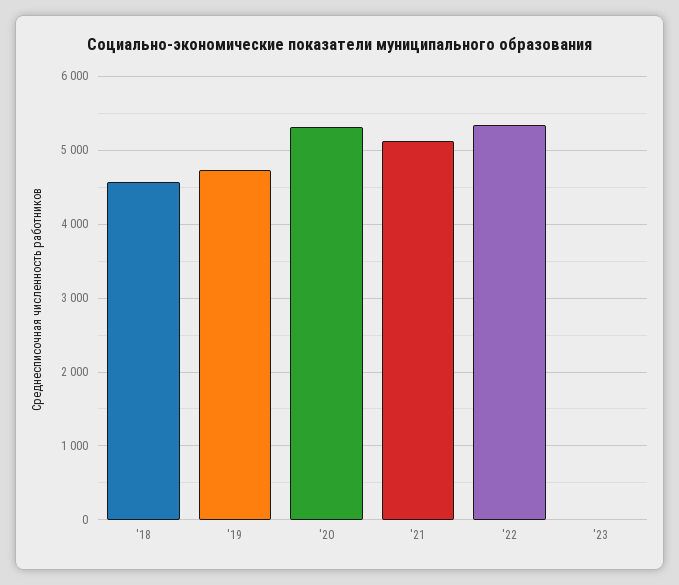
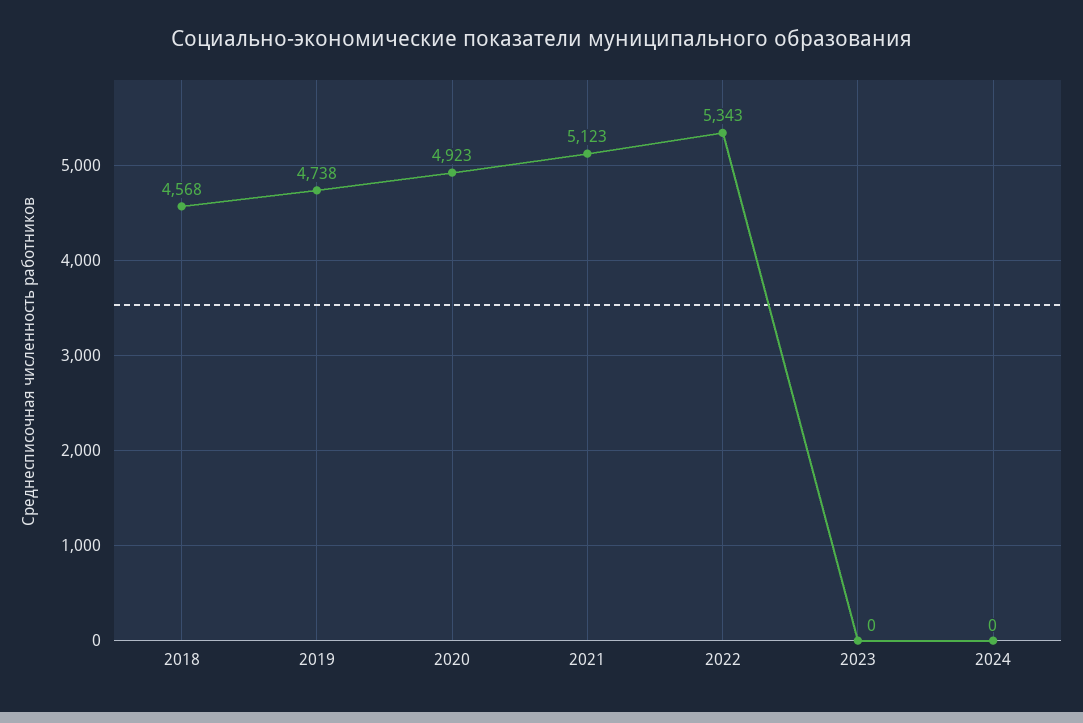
'20: 5300 -> 4923
2024: none -> 0

